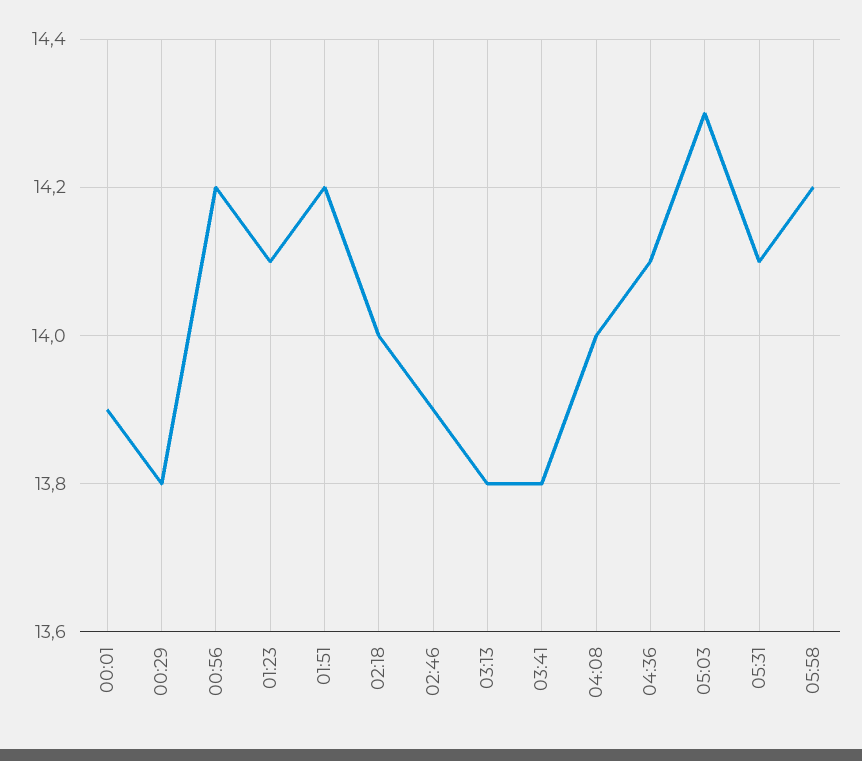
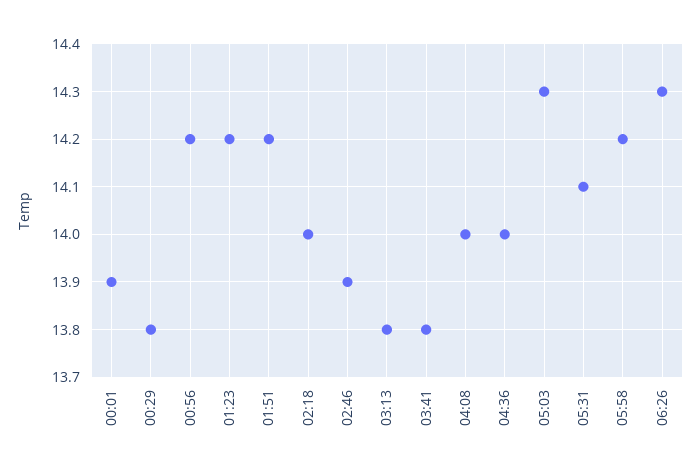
01:23: 14.1 -> 14.2
04:36: 14.1 -> 14
06:26: none -> 14.3

